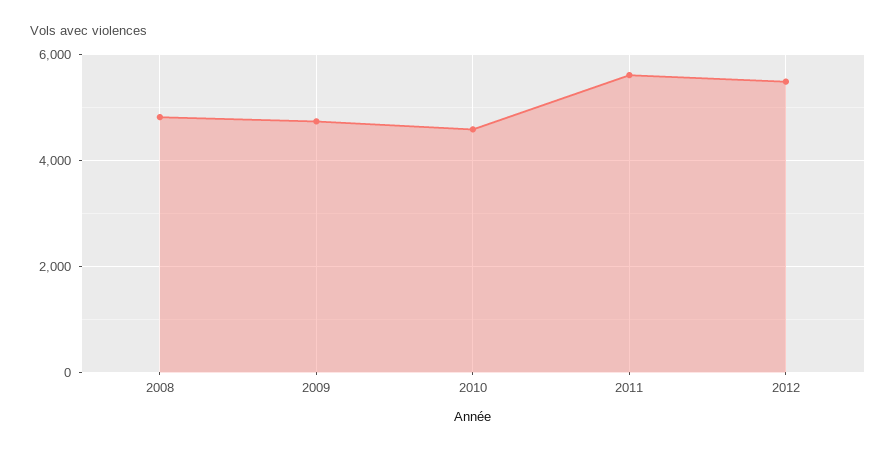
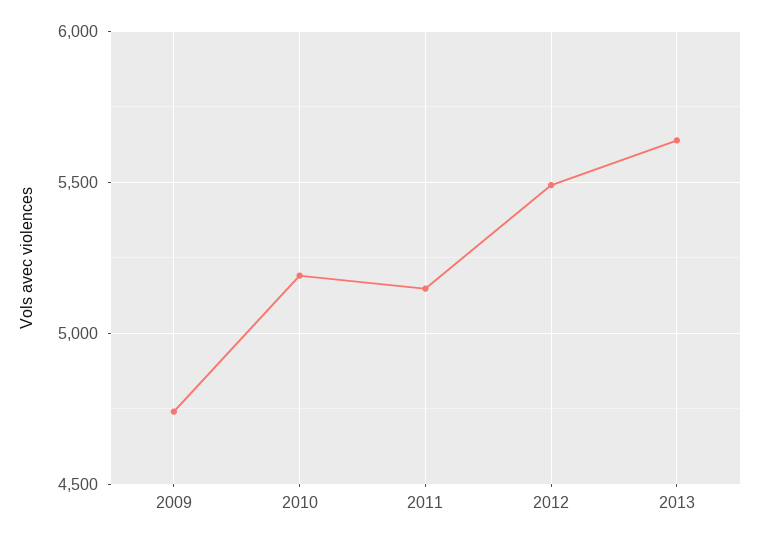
2008: 4800 -> none
2010: 4600 -> 5200
2011: 5600 -> 5150
2013: none -> 5650

